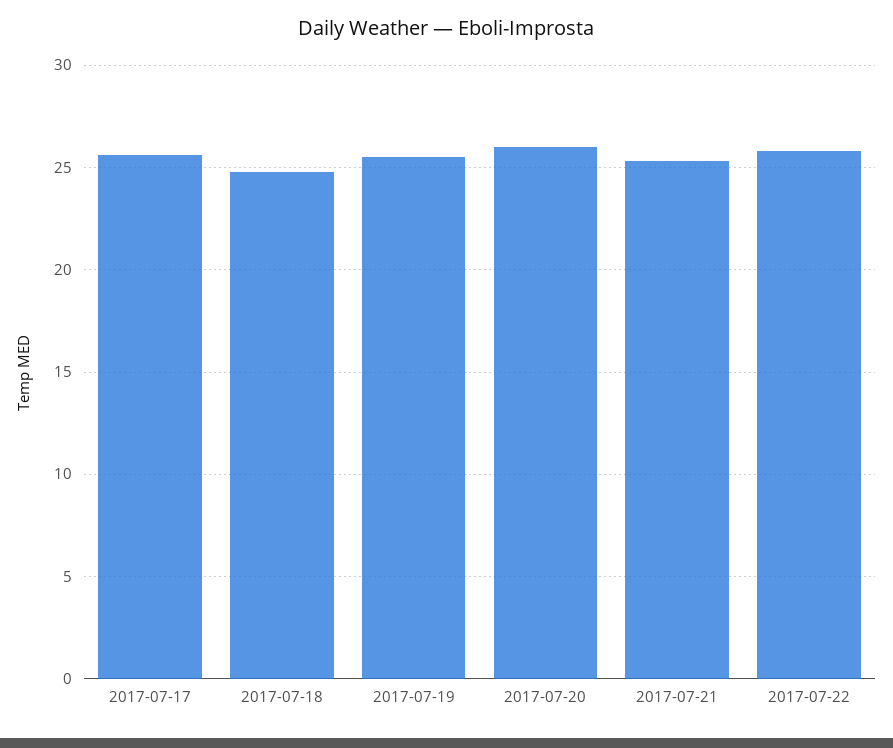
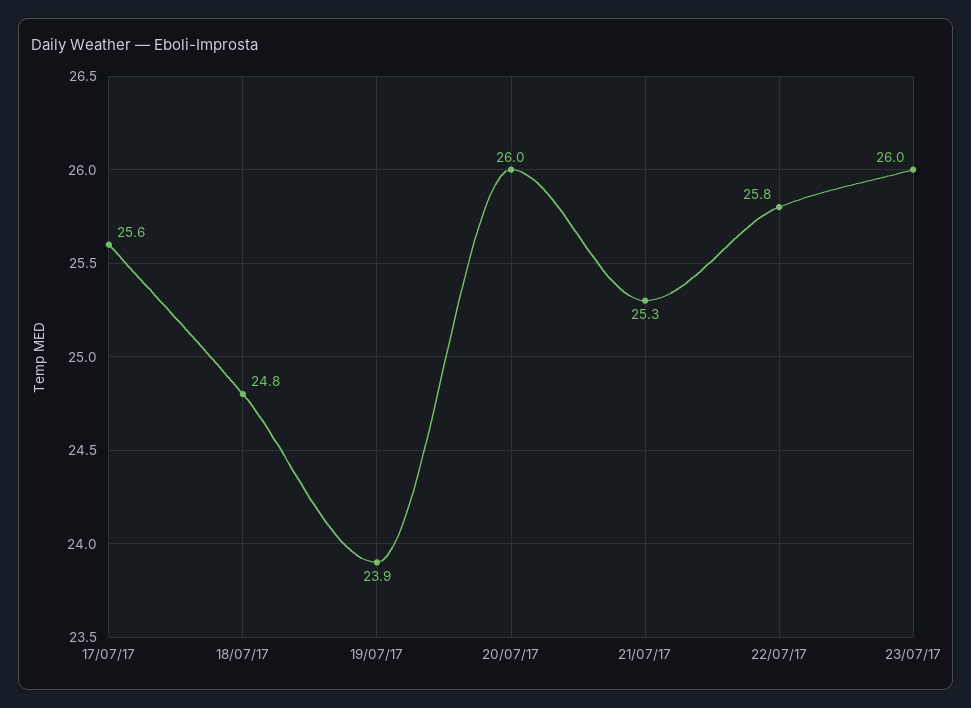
2017-07-19: 25.5 -> 23.9
23/07/17: none -> 26

